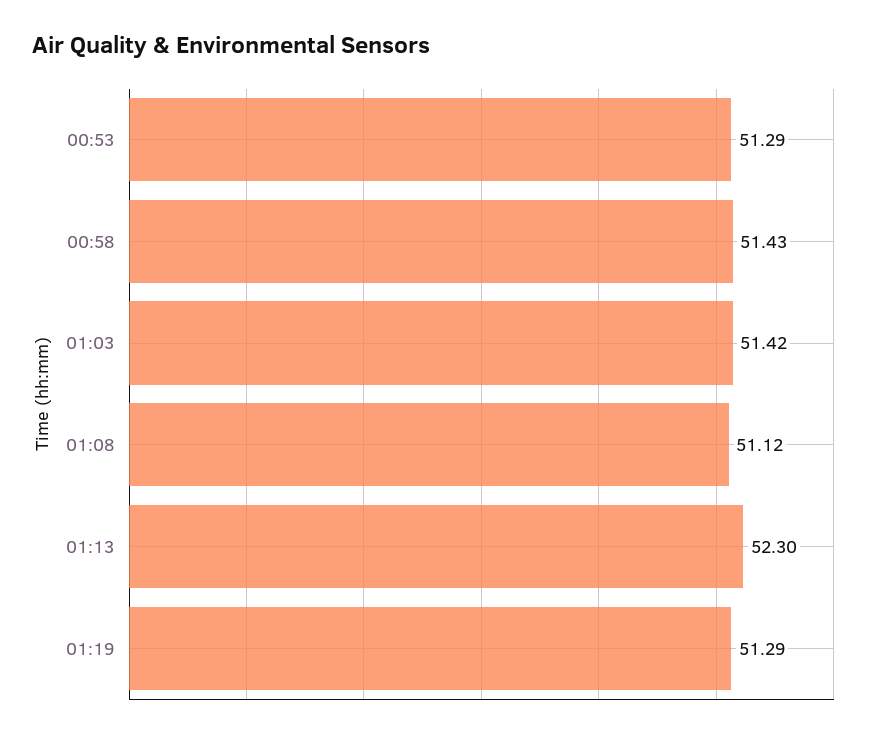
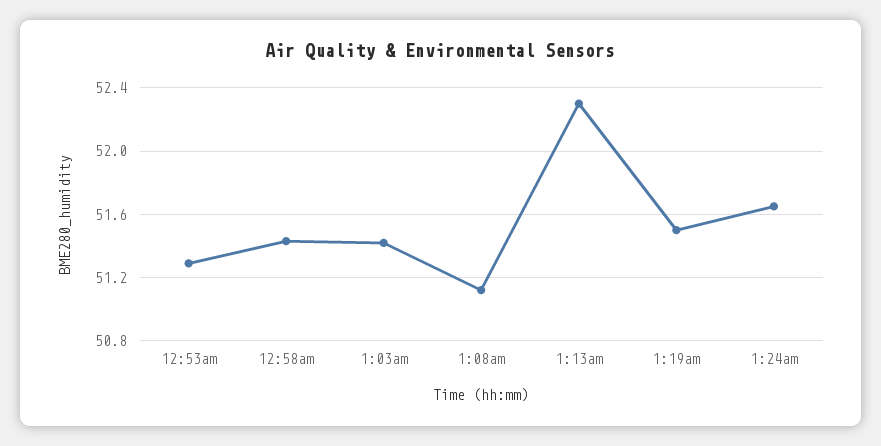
01:19: 51.29 -> 51.5
1:24am: none -> 51.65

